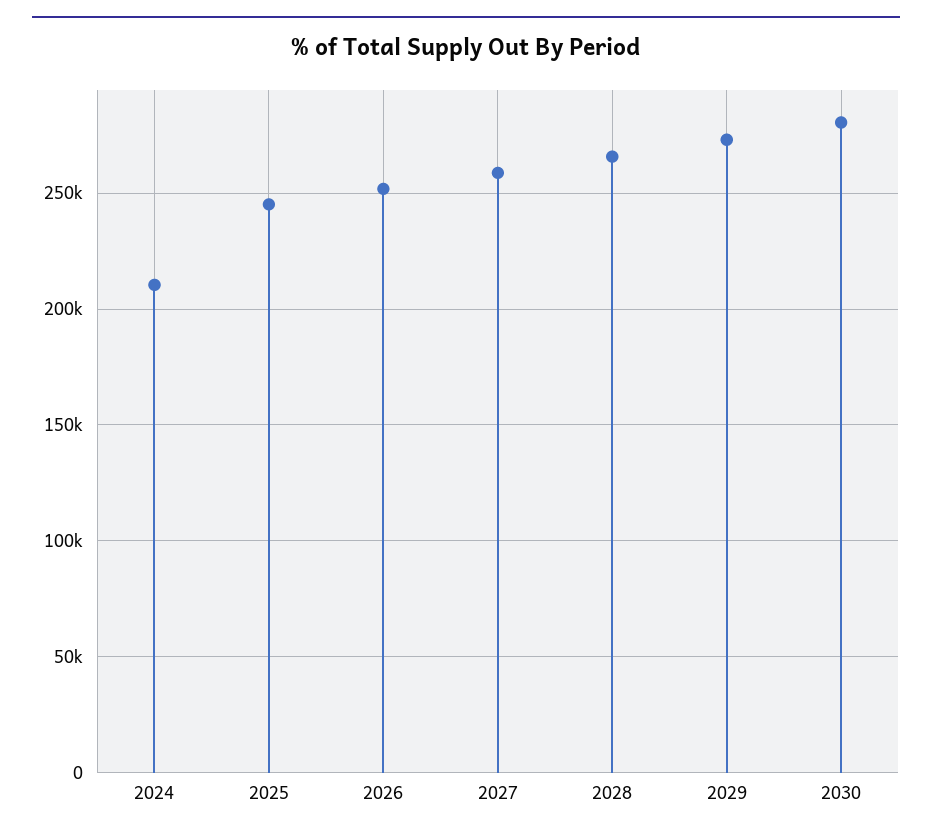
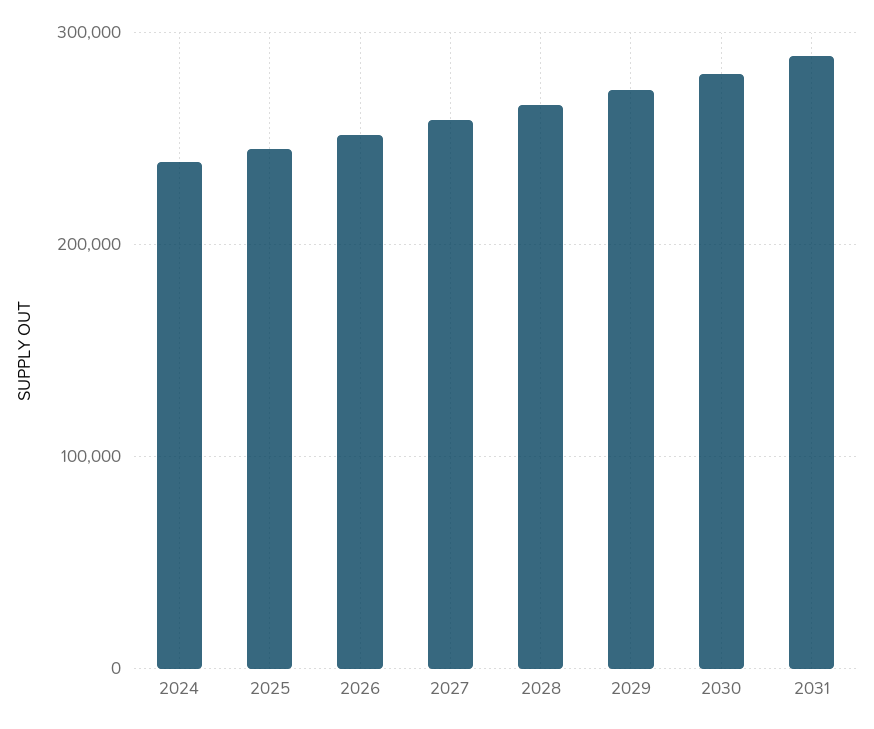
2024: 210000 -> 240000
2031: none -> 290000

